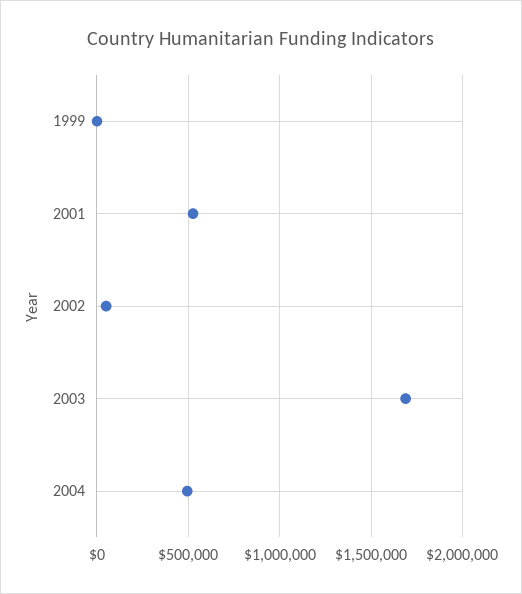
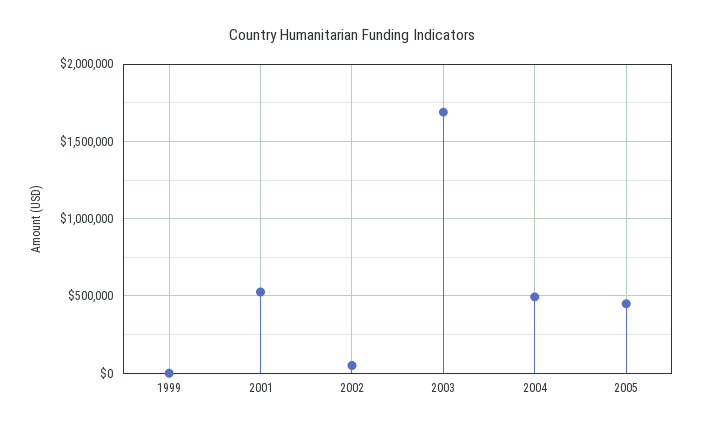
2005: none -> 450000

